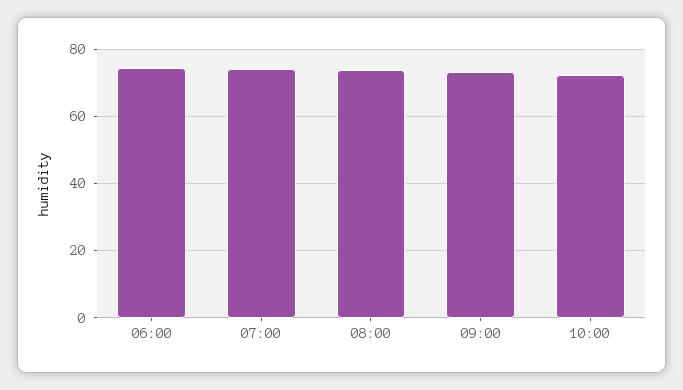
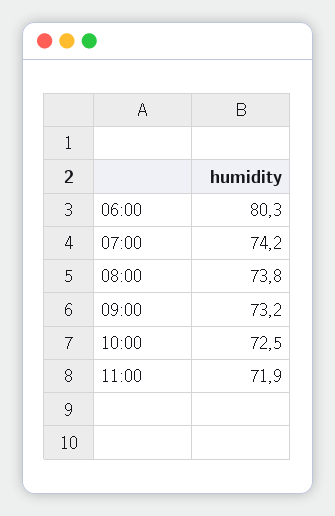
06:00: 74 -> 80.3
11:00: none -> 71.9

